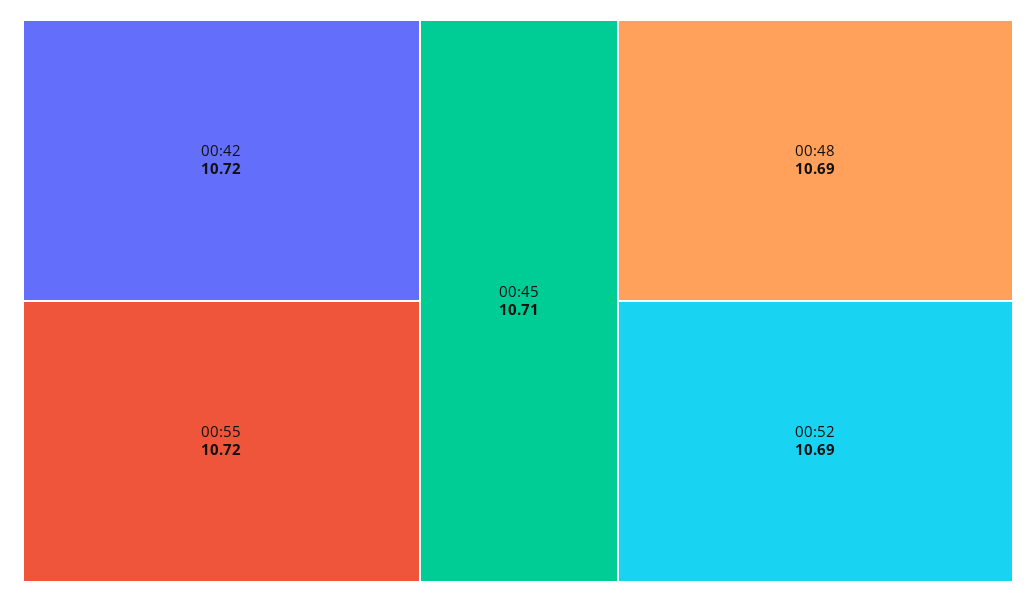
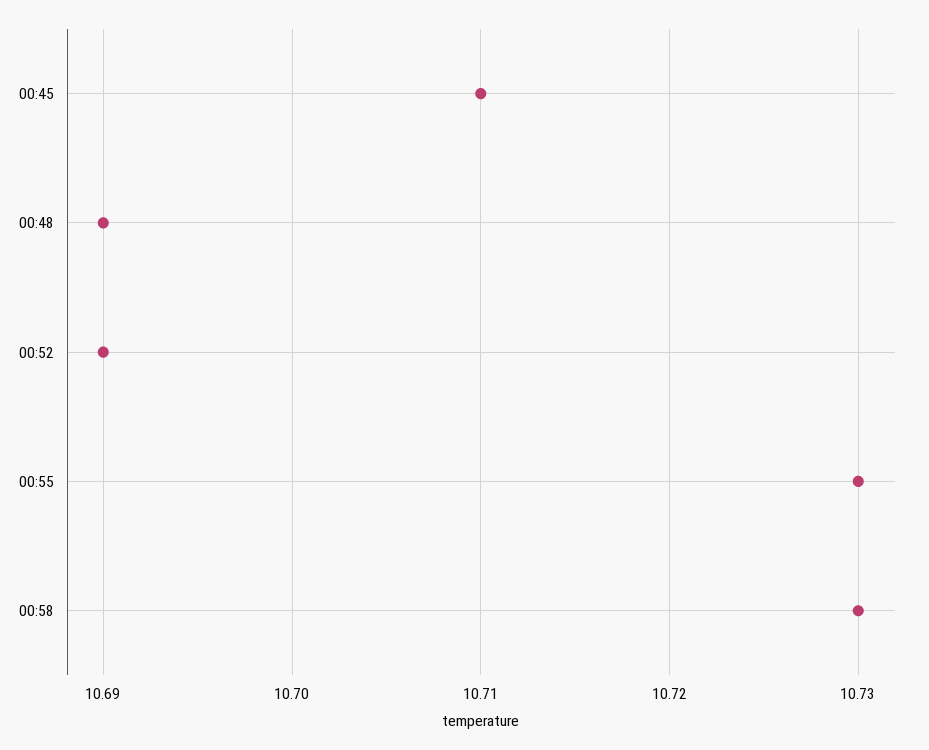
00:42: 10.72 -> none
00:55: 10.72 -> 10.73
00:58: none -> 10.73

